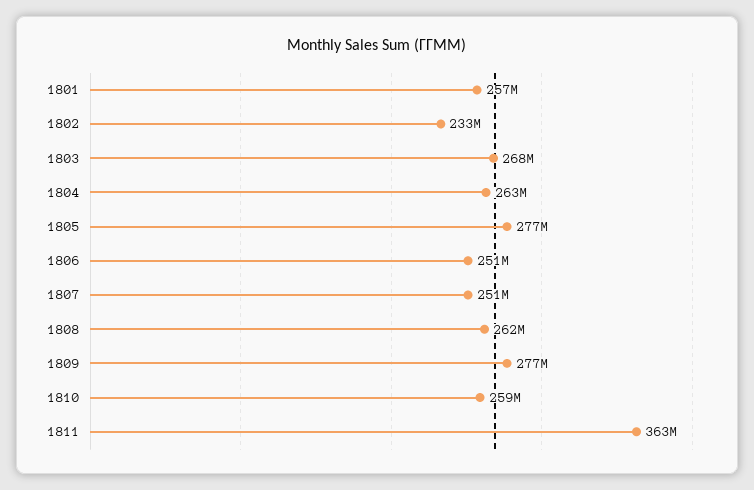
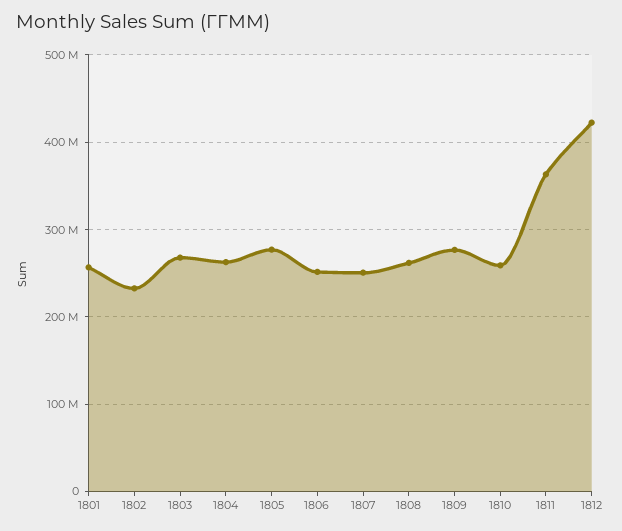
1812: none -> 420000000

